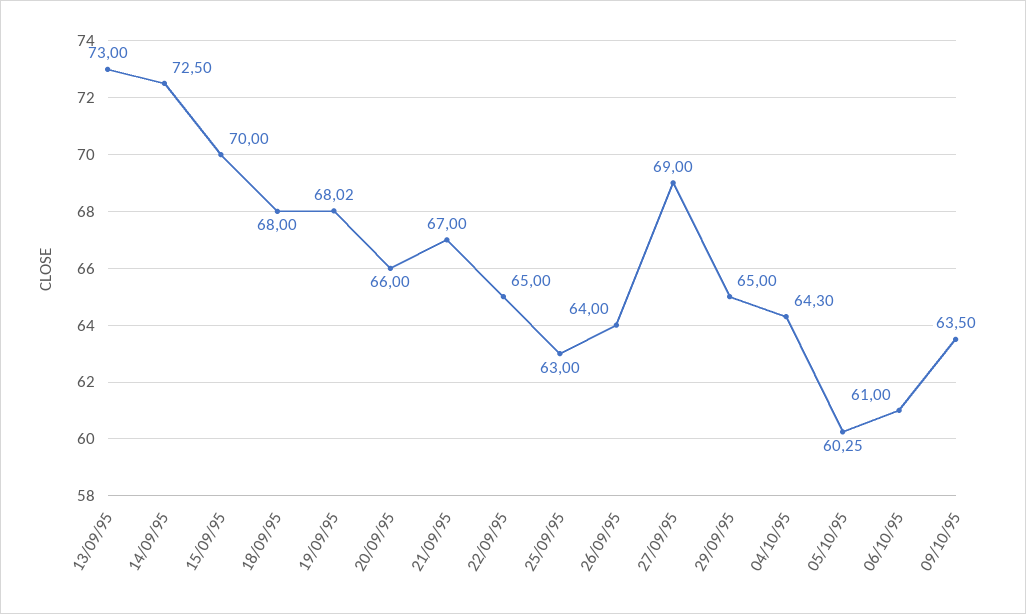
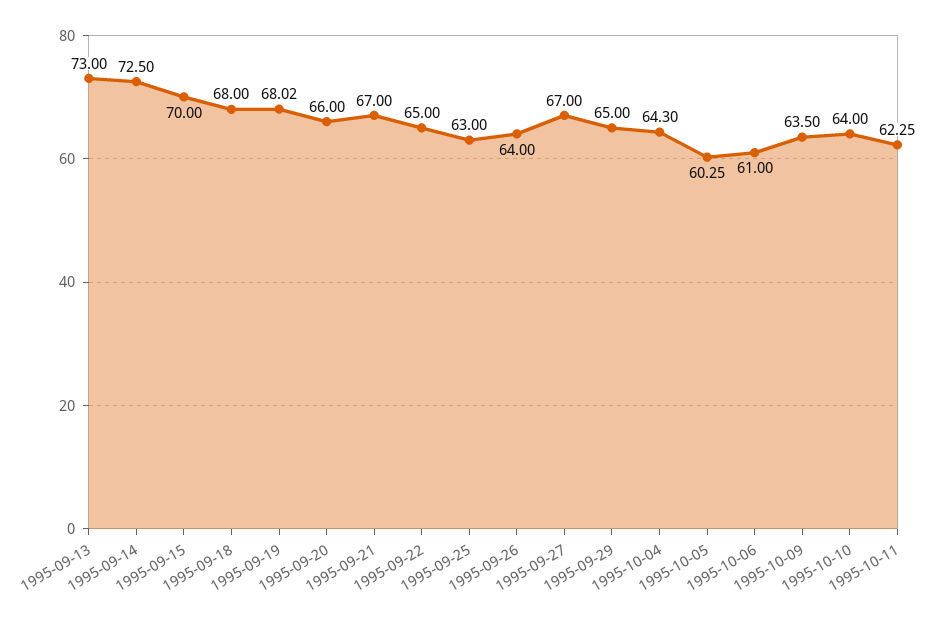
27/09/95: 69 -> 67
1995-10-10: none -> 64
1995-10-11: none -> 62.25

